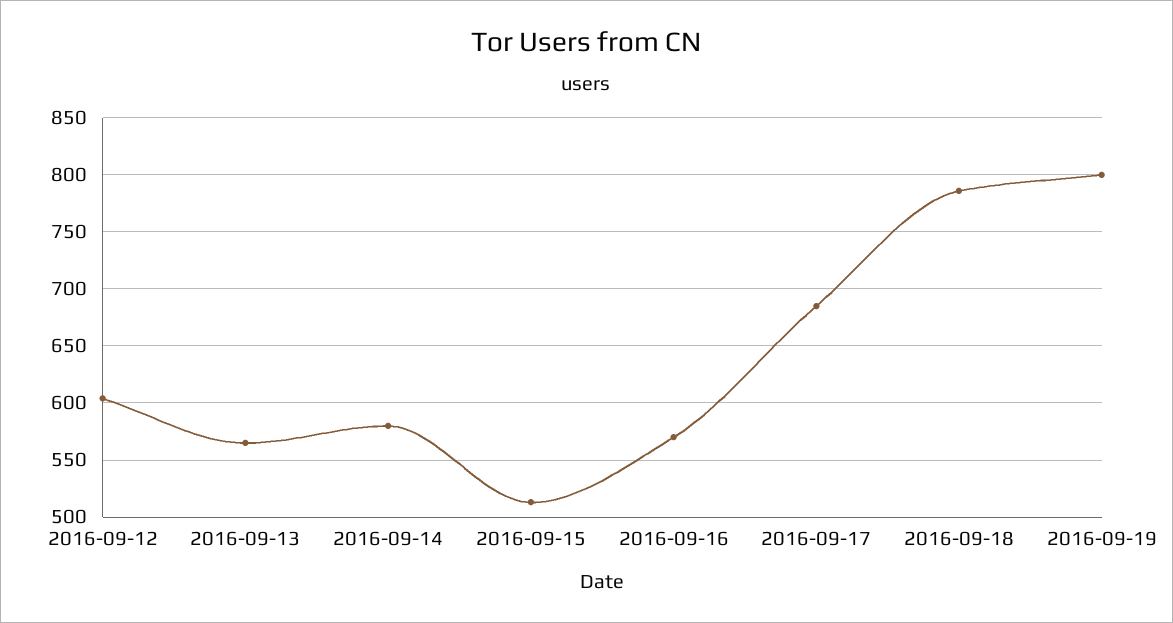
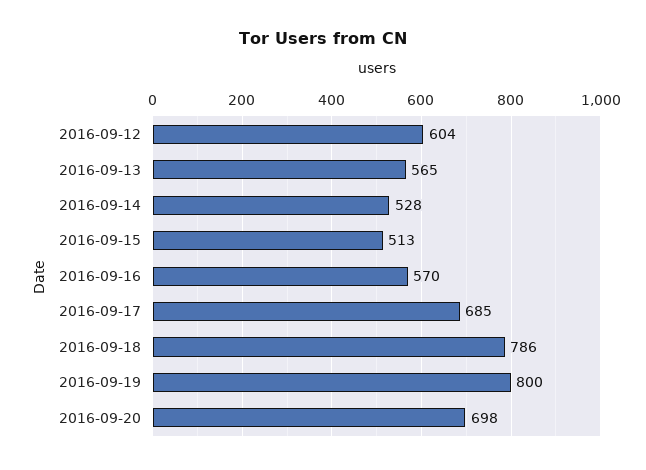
2016-09-14: 580 -> 528
2016-09-20: none -> 698

